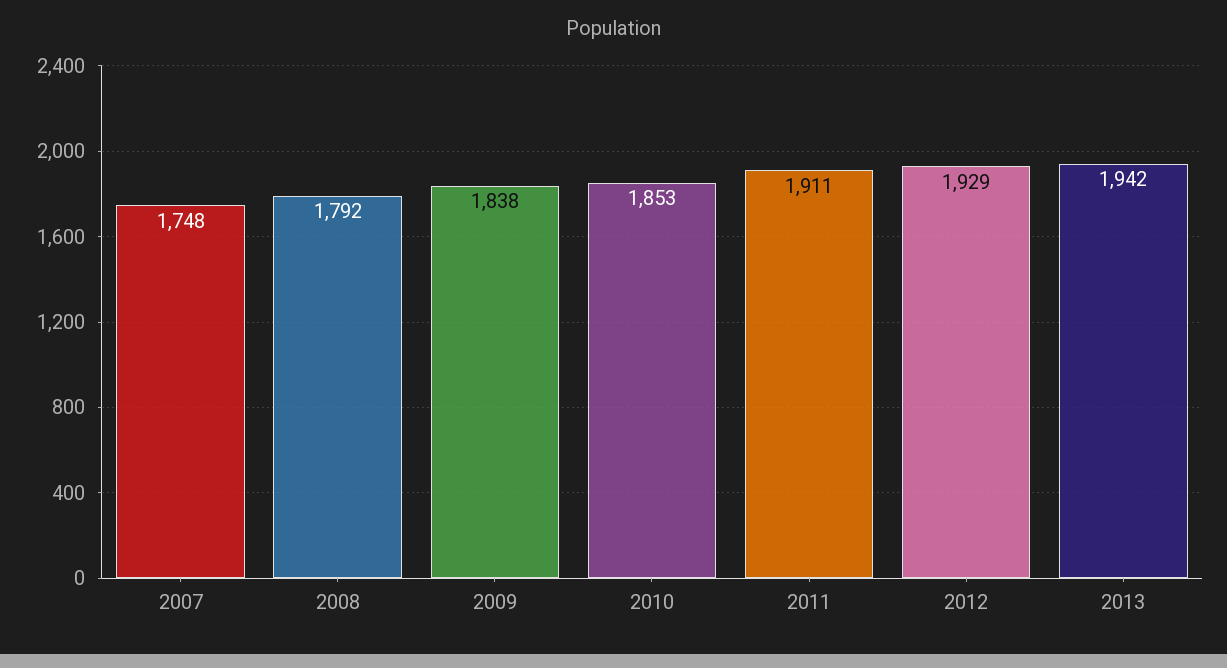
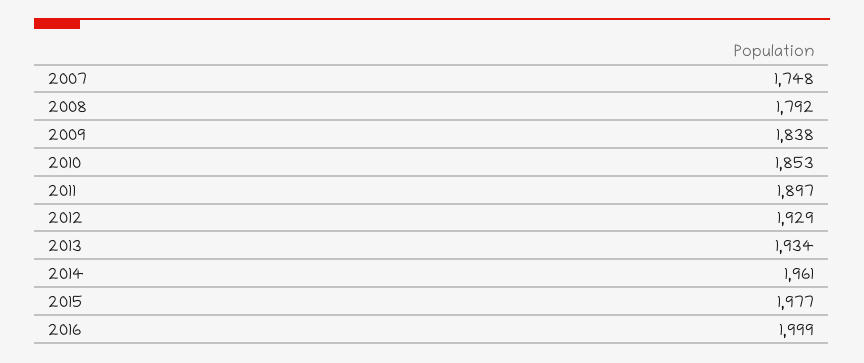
2011: 1911 -> 1897
2013: 1942 -> 1934
2014: none -> 1961
2015: none -> 1977
2016: none -> 1999

